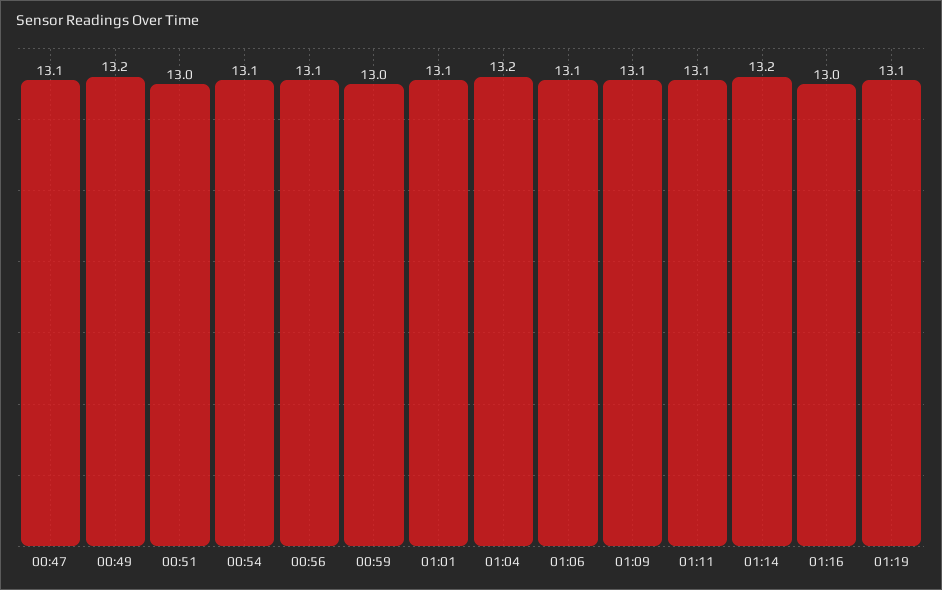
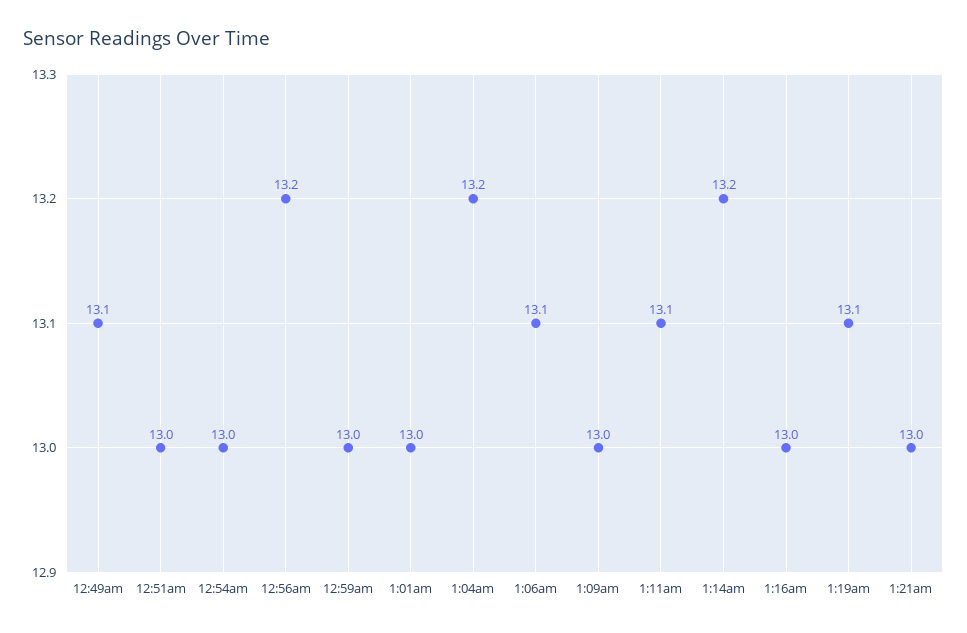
00:47: 13.1 -> none
00:49: 13.2 -> 13.1
00:54: 13.1 -> 13
00:56: 13.1 -> 13.2
01:01: 13.1 -> 13
01:09: 13.1 -> 13
1:21am: none -> 13

